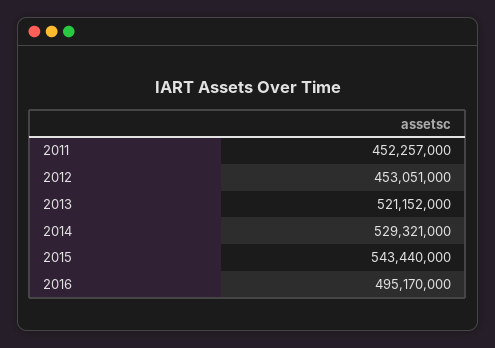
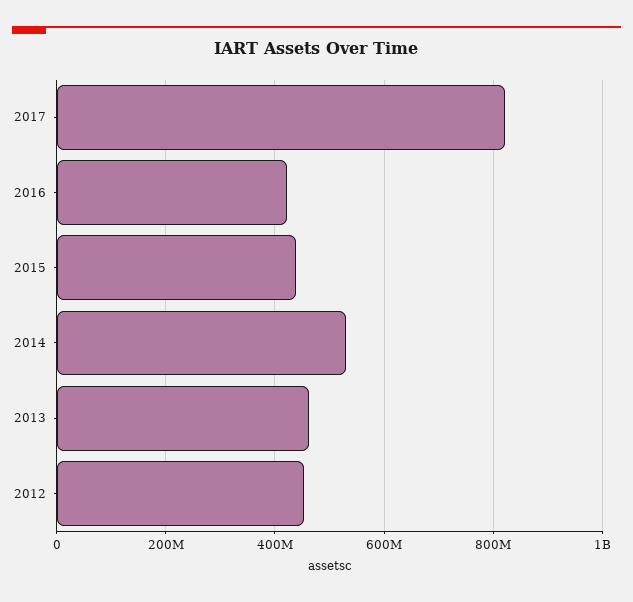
2011: 452257000 -> none
2013: 521152000 -> 460000000
2015: 543440000 -> 440000000
2016: 495170000 -> 420000000
2017: none -> 820000000

